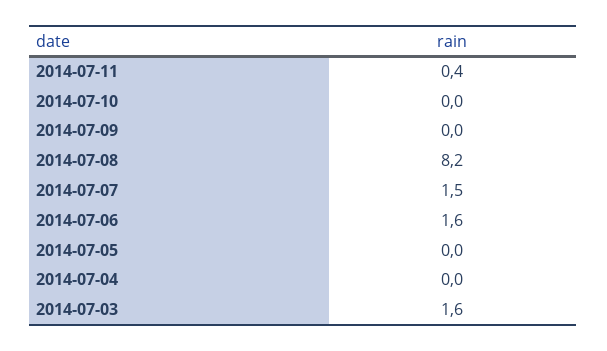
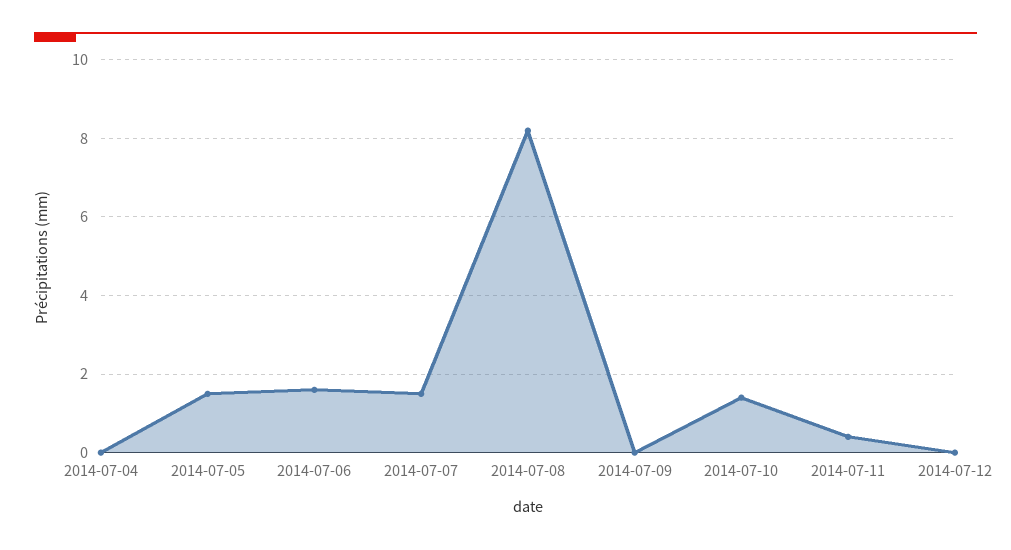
2014-07-10: 0 -> 1.5
2014-07-05: 0 -> 1.5
2014-07-03: 1.6 -> none
2014-07-12: none -> 0

